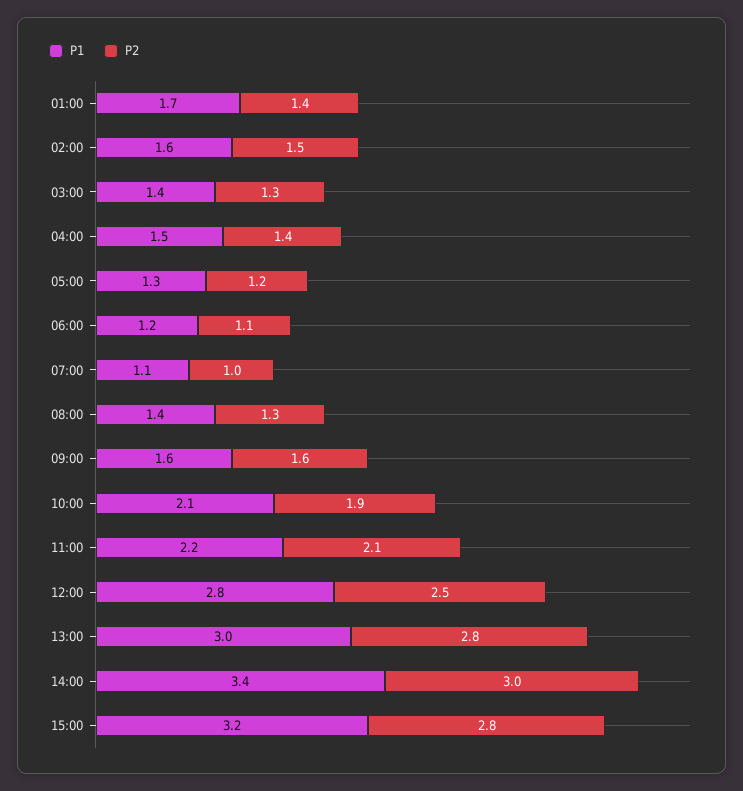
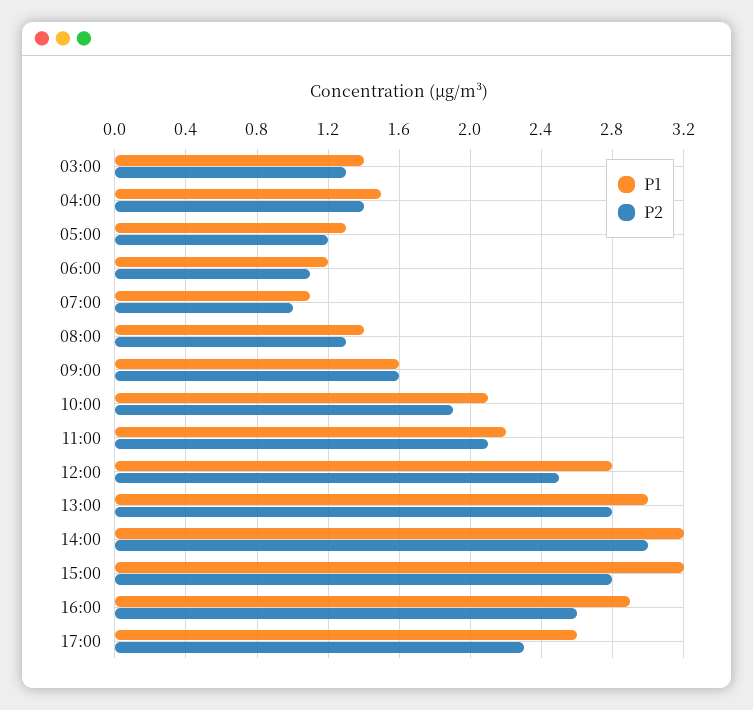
P1, 01:00: 1.7 -> none
P2, 01:00: 1.4 -> none
P1, 02:00: 1.6 -> none
P2, 02:00: 1.5 -> none
P1, 14:00: 3.4 -> 3.2
P1, 16:00: none -> 2.9
P2, 16:00: none -> 2.6
P1, 17:00: none -> 2.6
P2, 17:00: none -> 2.3

